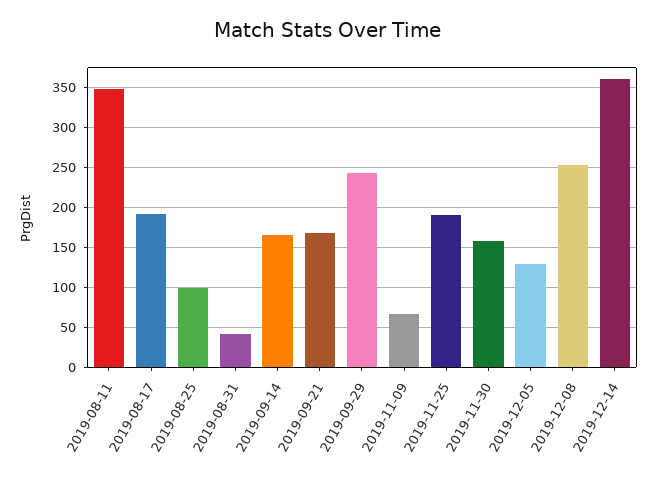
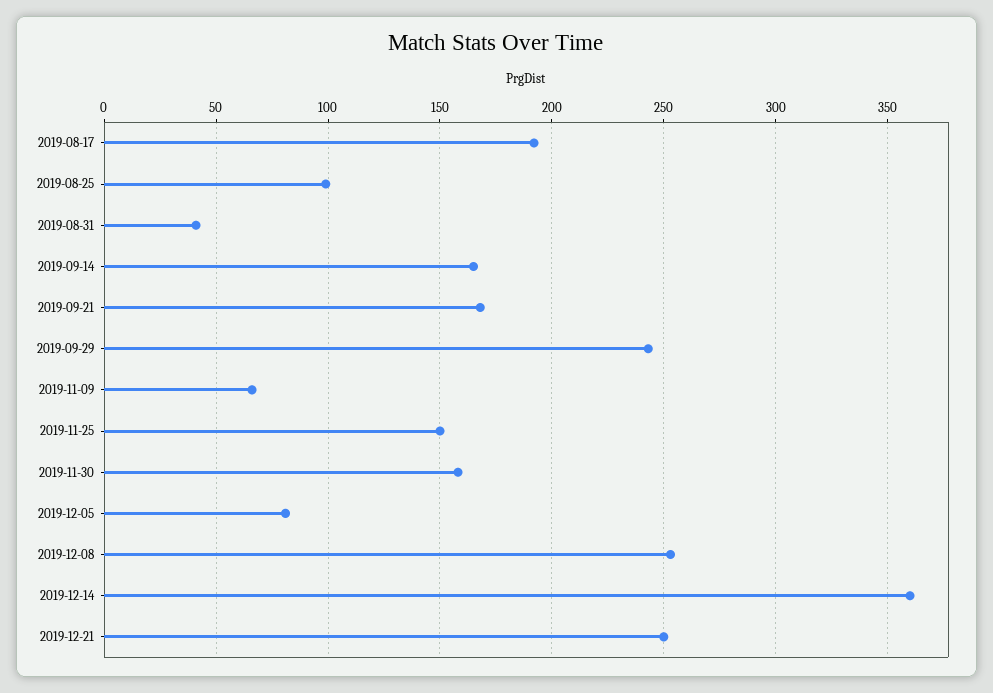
2019-08-11: 350 -> none
2019-11-25: 190 -> 150
2019-12-05: 130 -> 80
2019-12-21: none -> 250

